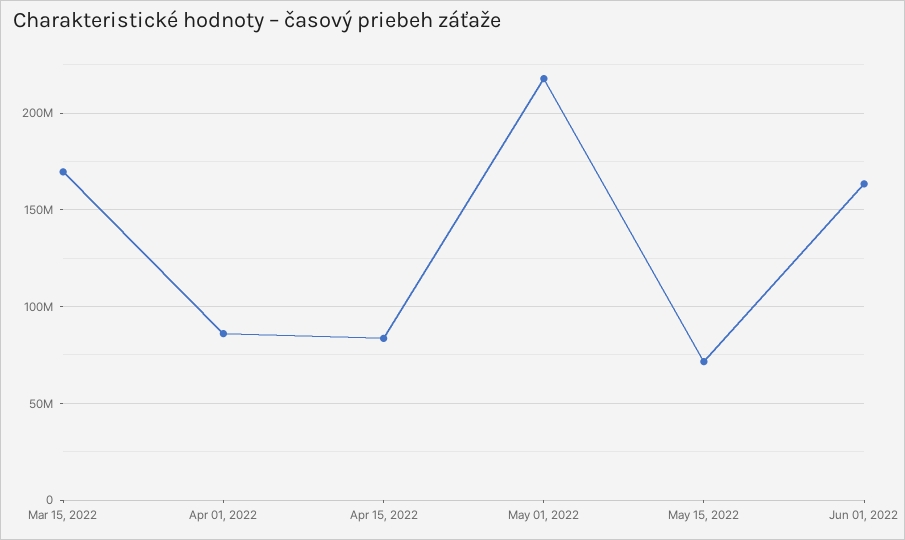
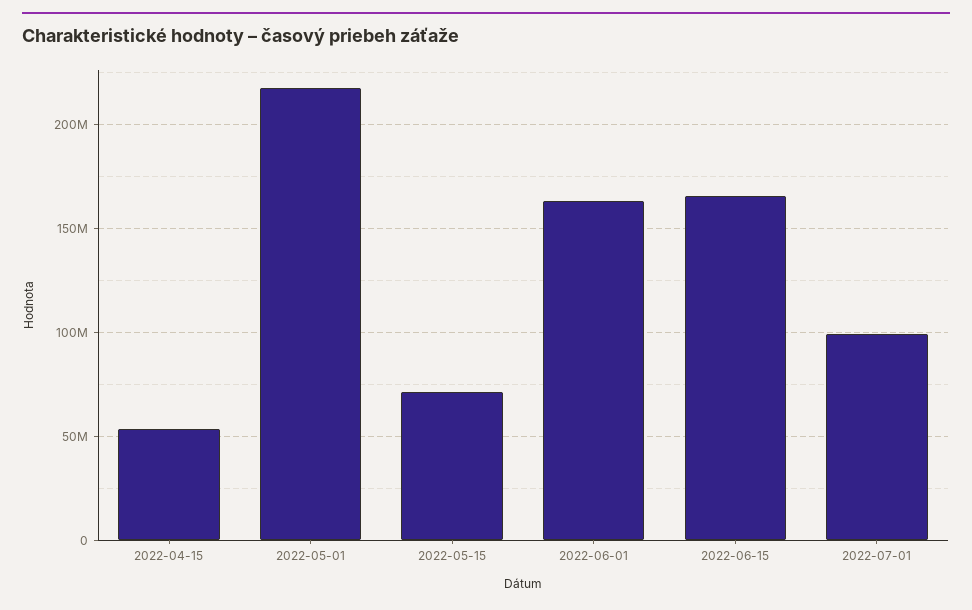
Mar 15, 2022: 170000000 -> none
Apr 01, 2022: 85000000 -> none
Apr 15, 2022: 85000000 -> 55000000
2022-06-15: none -> 165000000
2022-07-01: none -> 100000000

